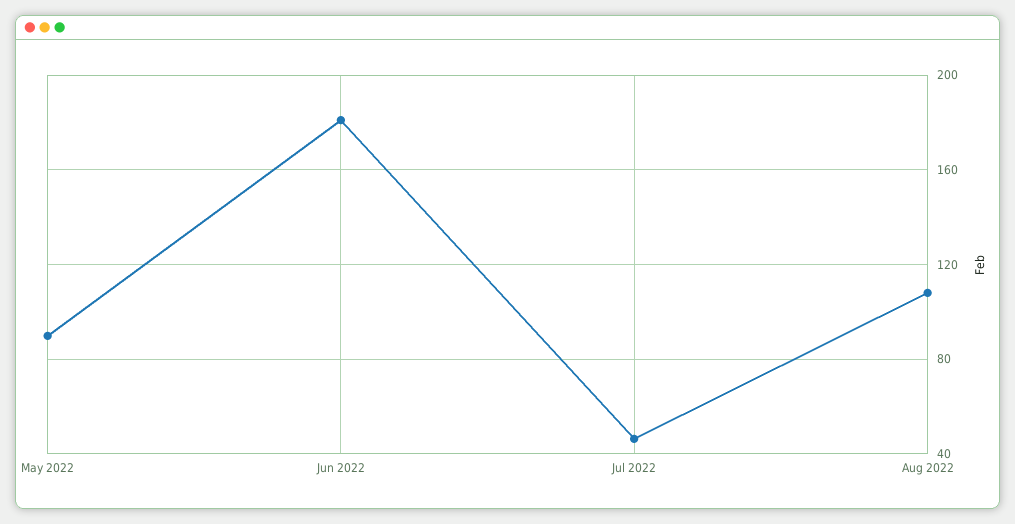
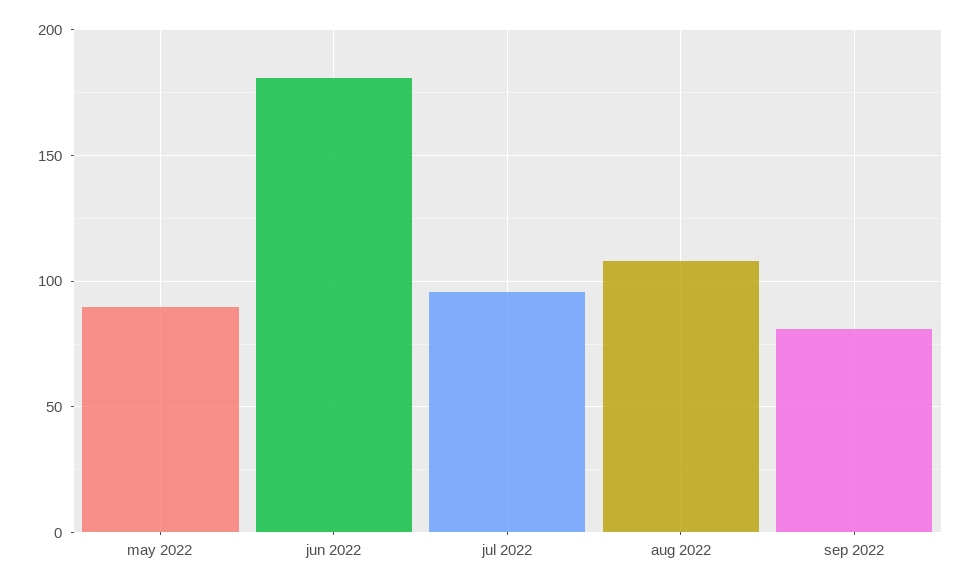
Jul 2022: 45 -> 95
sep 2022: none -> 80

